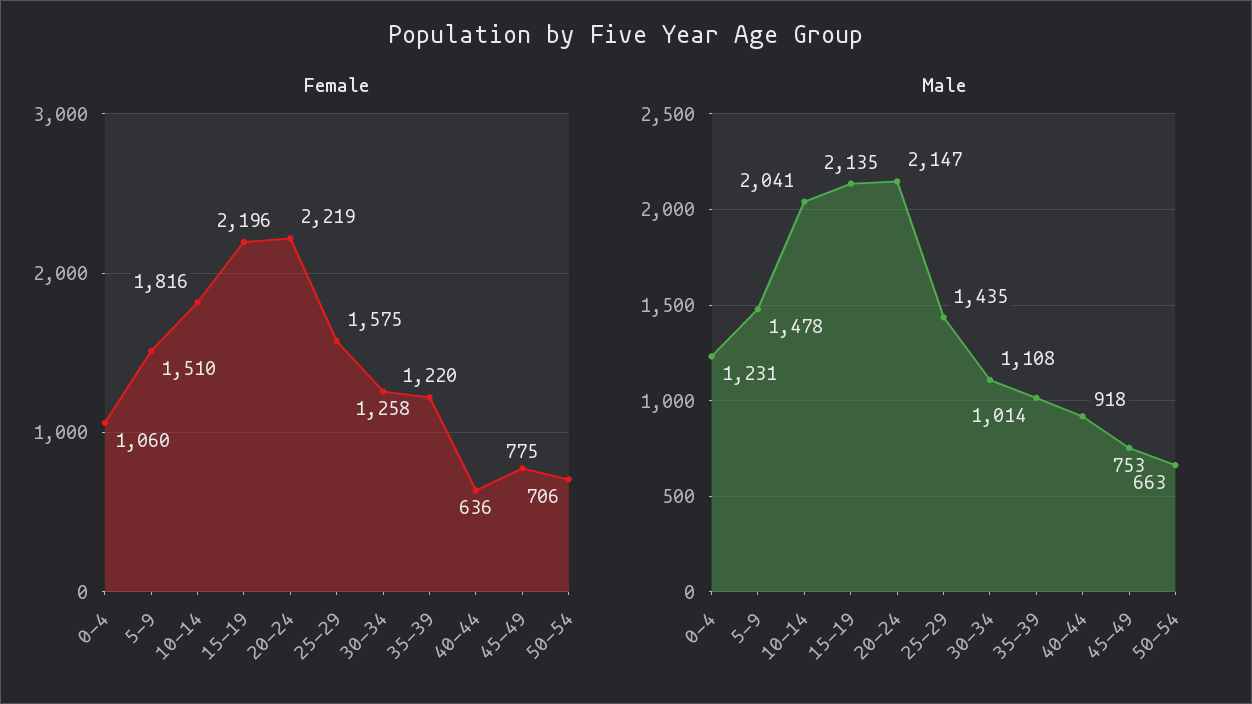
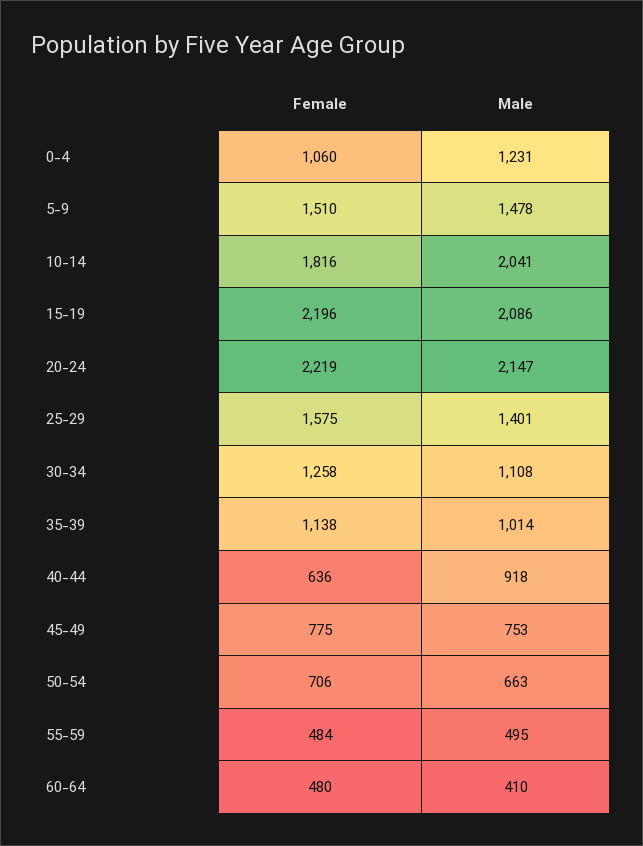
Female, 35-39: 1220 -> 1138
Male, 15-19: 2135 -> 2086
Male, 25-29: 1435 -> 1401
Female, 55-59: none -> 484
Male, 55-59: none -> 495
Female, 60-64: none -> 480
Male, 60-64: none -> 410

